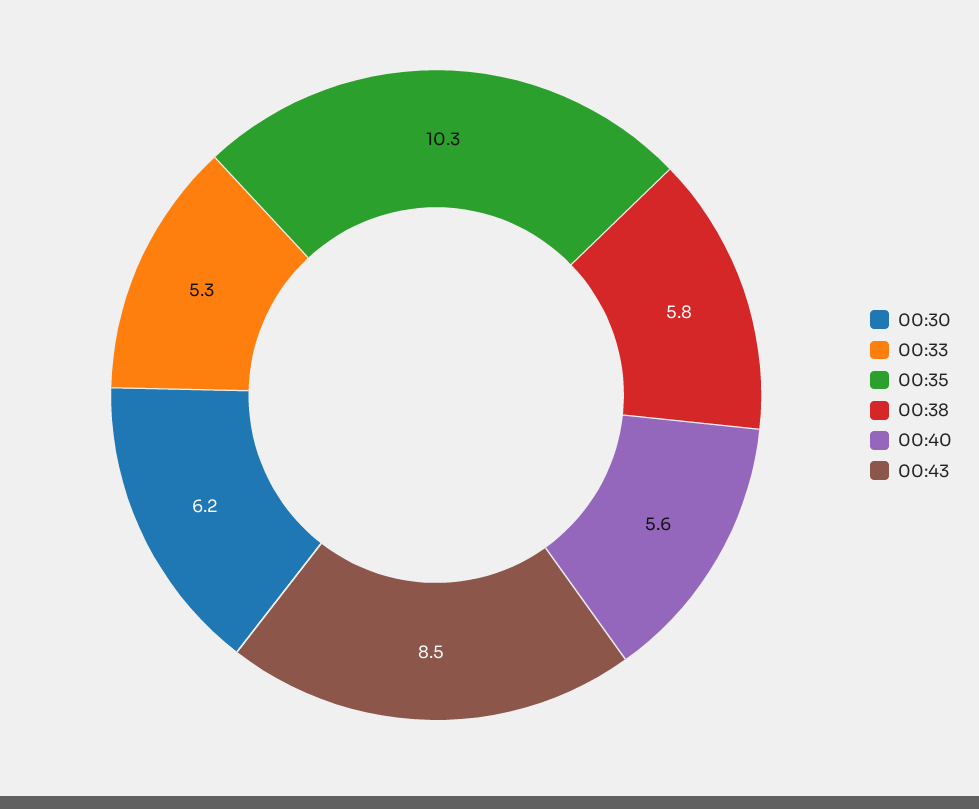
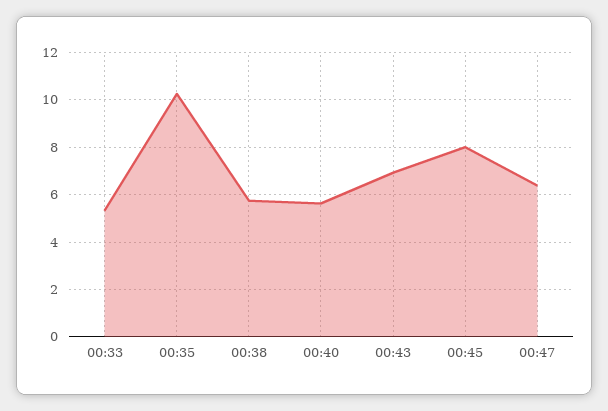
00:30: 6.2 -> none
00:43: 8.5 -> 7
00:45: none -> 8
00:47: none -> 6.5

